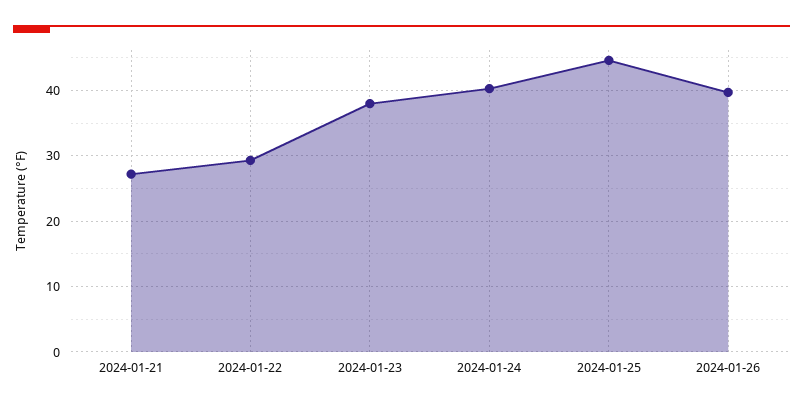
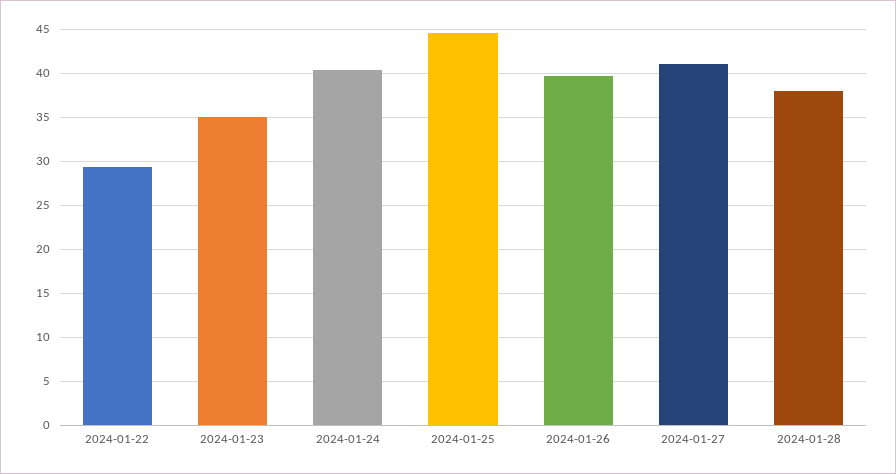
2024-01-21: 27 -> none
2024-01-23: 38 -> 35
2024-01-27: none -> 41
2024-01-28: none -> 38

